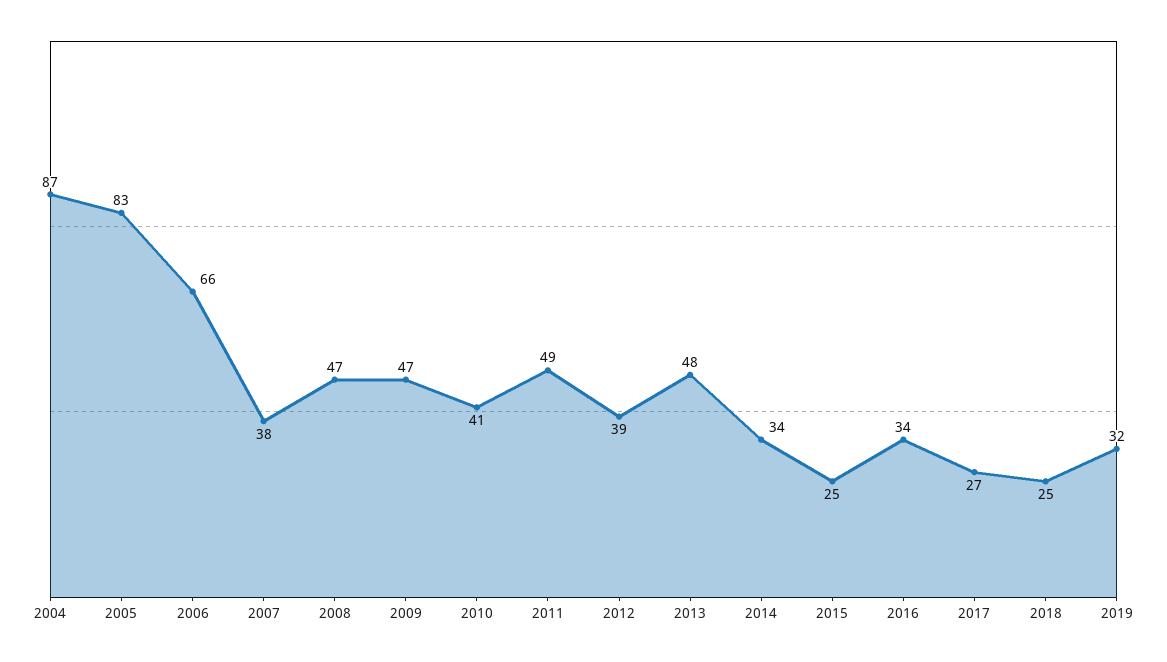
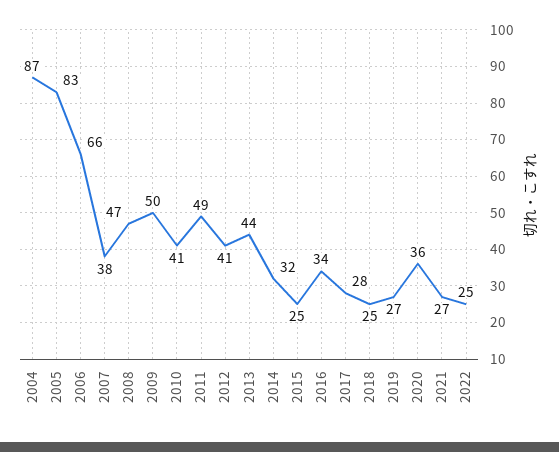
2009: 47 -> 50
2012: 39 -> 41
2013: 48 -> 44
2014: 34 -> 32
2017: 27 -> 28
2019: 32 -> 27
2020: none -> 36
2021: none -> 27
2022: none -> 25

